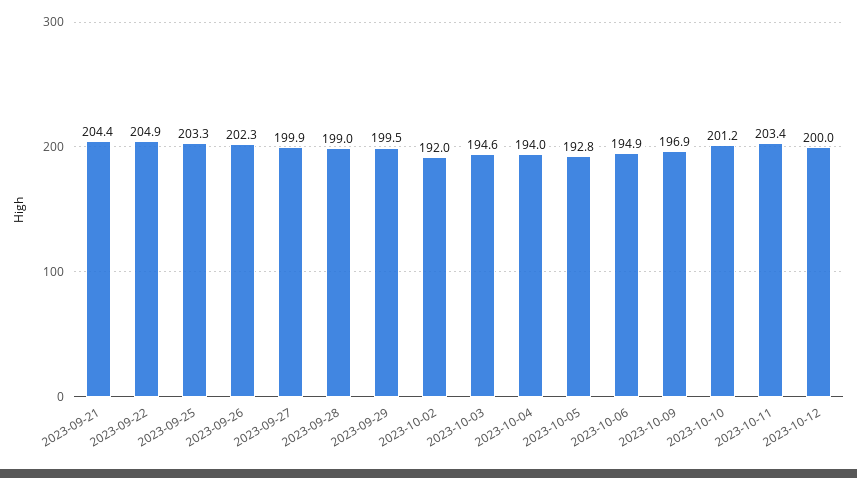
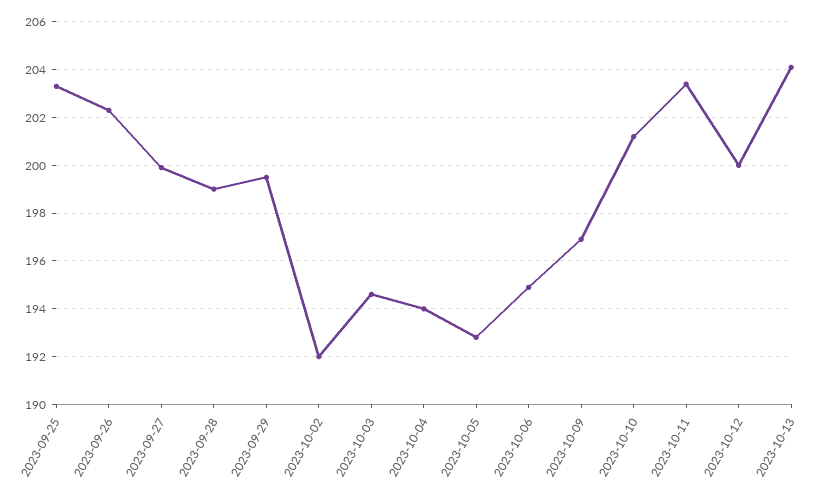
2023-09-21: 204.4 -> none
2023-09-22: 204.9 -> none
2023-10-13: none -> 204

